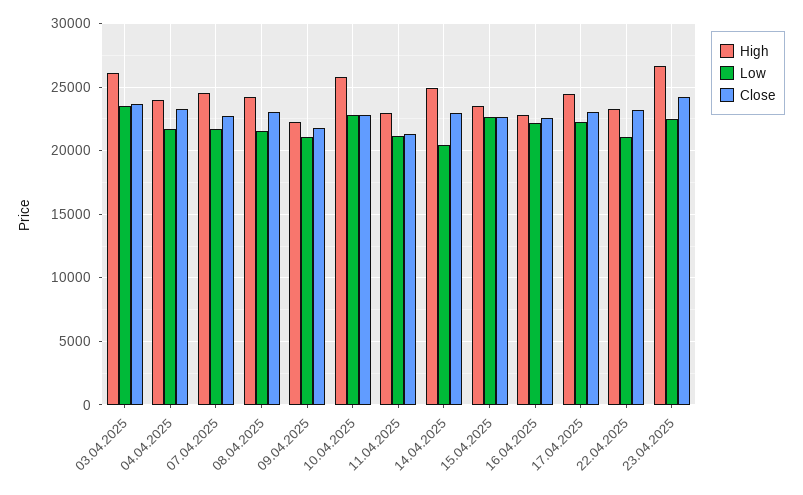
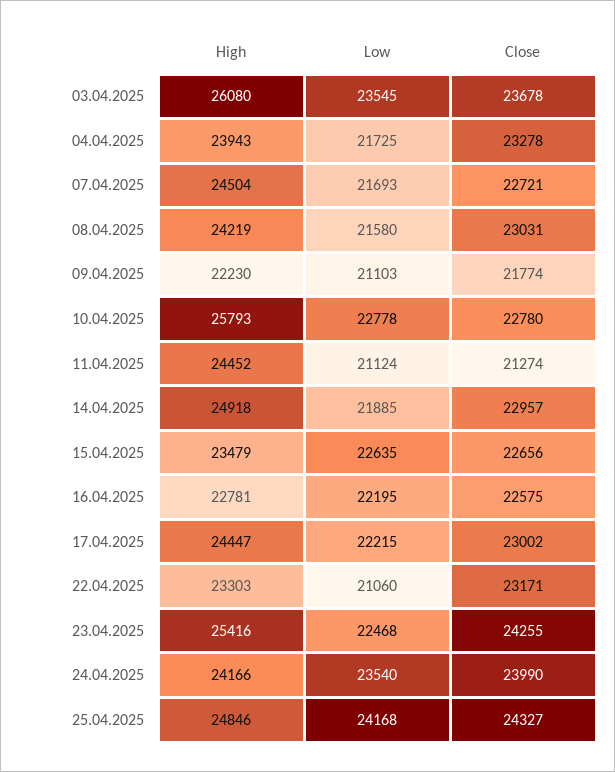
High, 11.04.2025: 23000 -> 24452
Low, 14.04.2025: 20500 -> 21885
High, 23.04.2025: 26500 -> 25416
High, 24.04.2025: none -> 24166
Low, 24.04.2025: none -> 23540
Close, 24.04.2025: none -> 23990
High, 25.04.2025: none -> 24846
Low, 25.04.2025: none -> 24168
Close, 25.04.2025: none -> 24327

